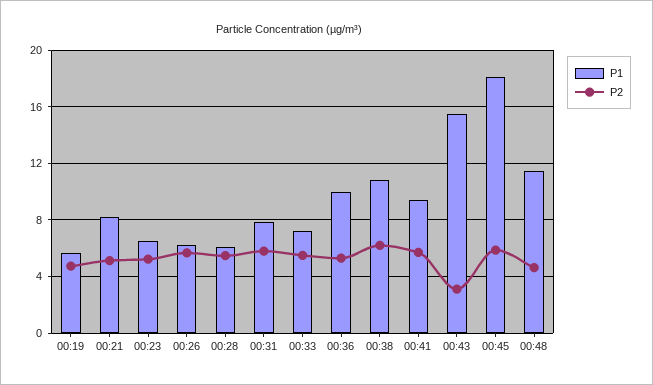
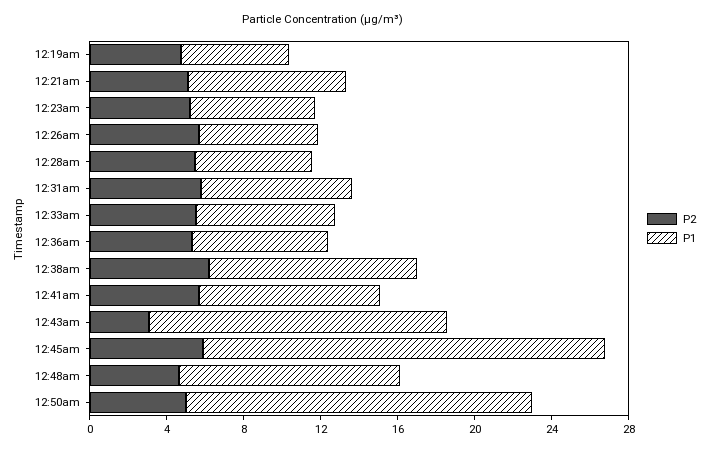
P1, 00:36: 10 -> 7
P1, 00:45: 18 -> 21
P2, 12:50am: none -> 5
P1, 12:50am: none -> 18

